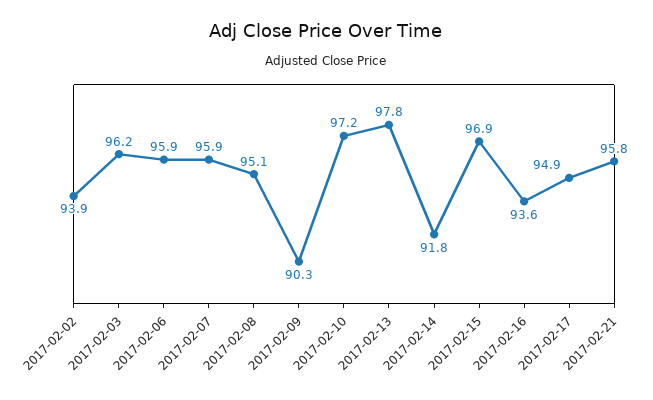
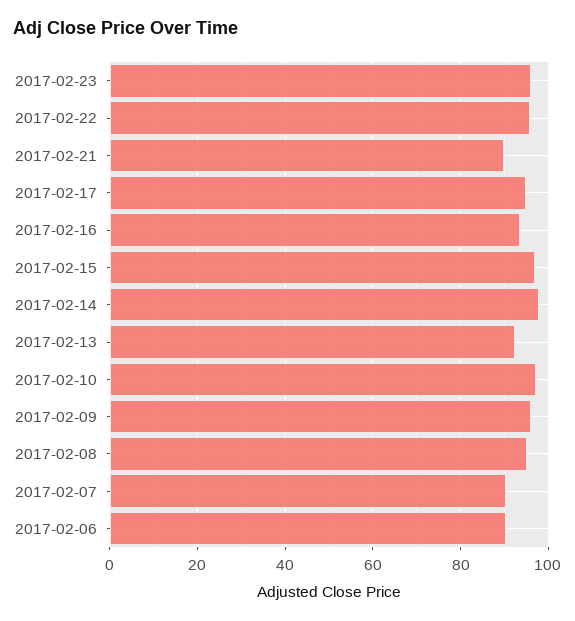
2017-02-02: 93.9 -> none
2017-02-03: 96.2 -> none
2017-02-06: 95.9 -> 90
2017-02-07: 95.9 -> 90
2017-02-09: 90.3 -> 96
2017-02-13: 97.8 -> 92
2017-02-14: 91.8 -> 98
2017-02-21: 95.8 -> 90
2017-02-23: none -> 96
2017-02-22: none -> 96

